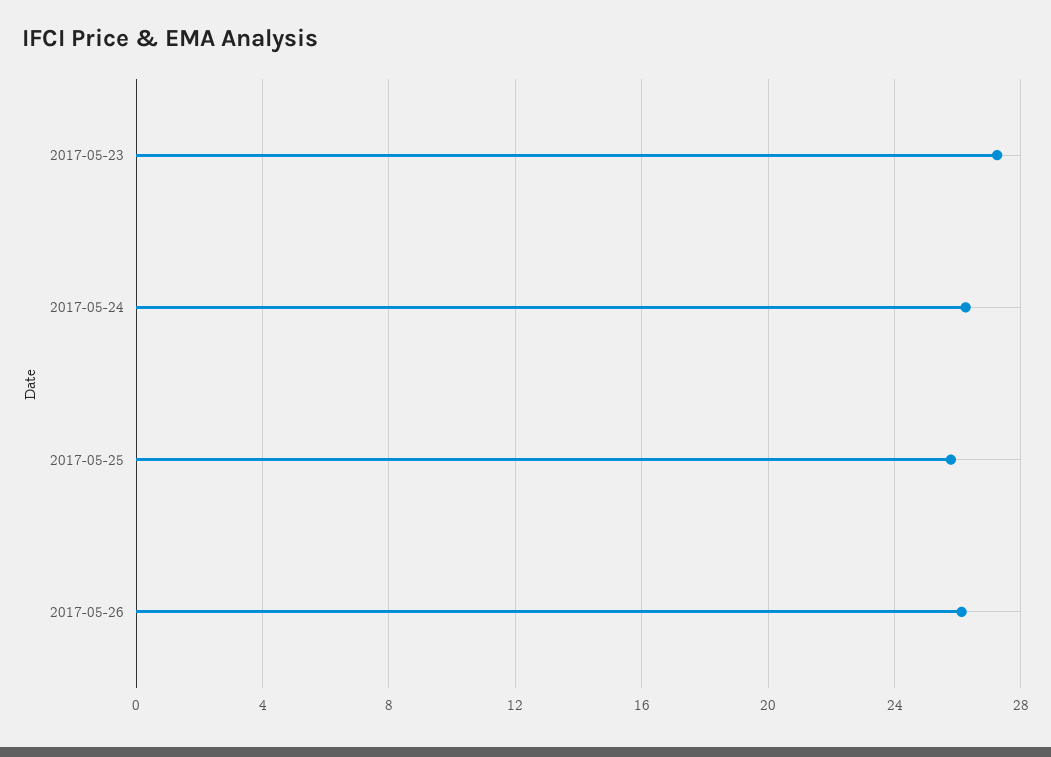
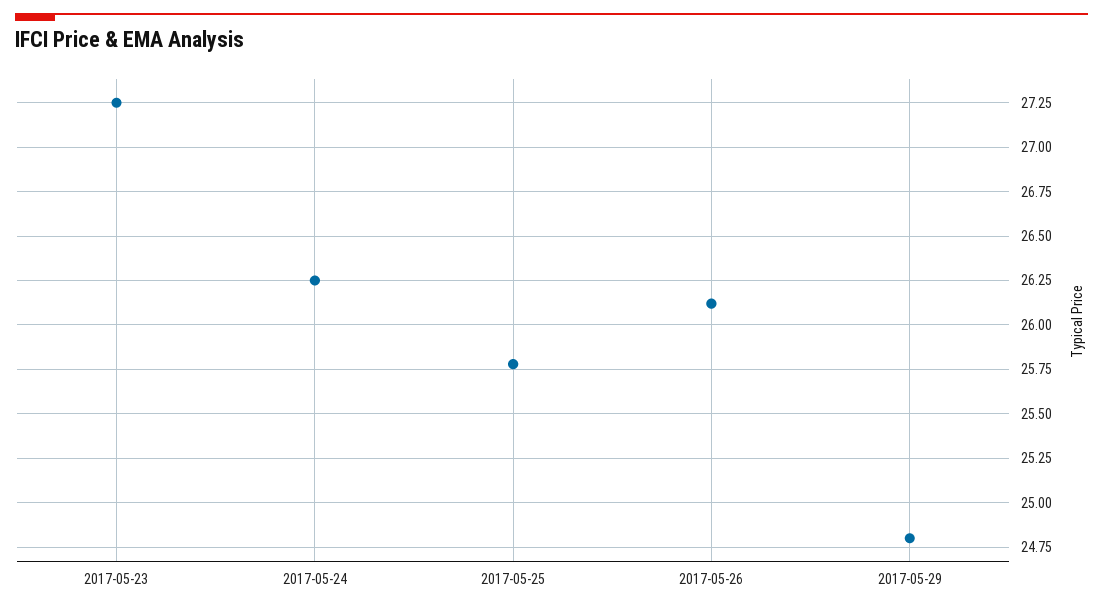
2017-05-29: none -> 24.8

